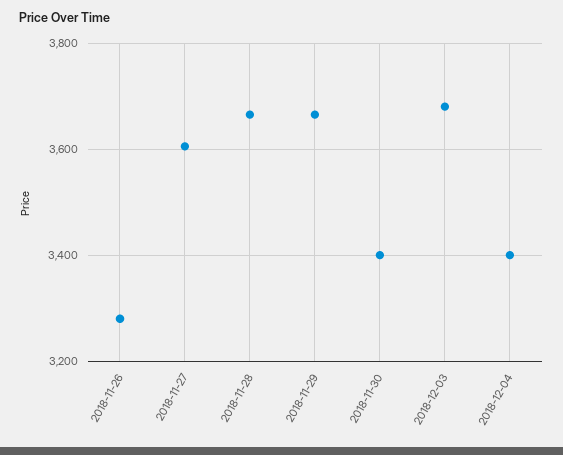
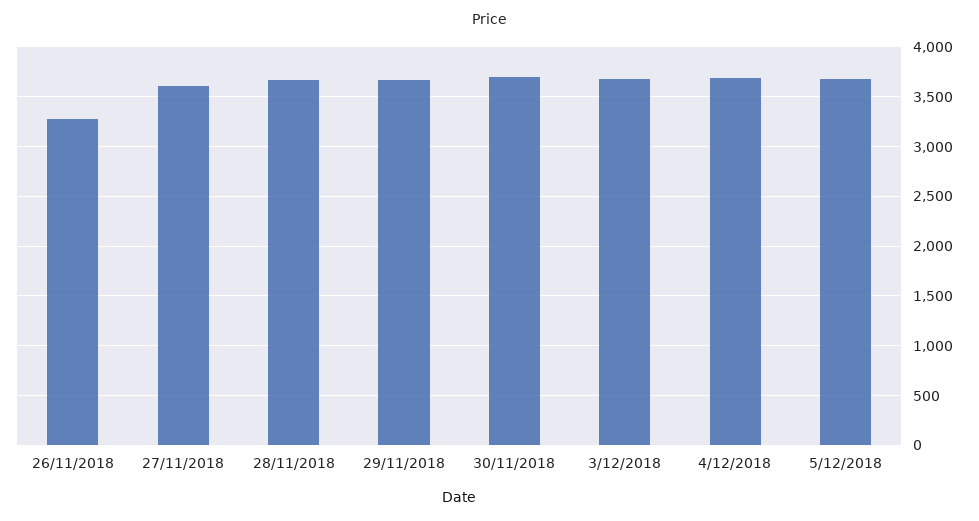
2018-11-30: 3400 -> 3700
2018-12-04: 3400 -> 3700
5/12/2018: none -> 3700

